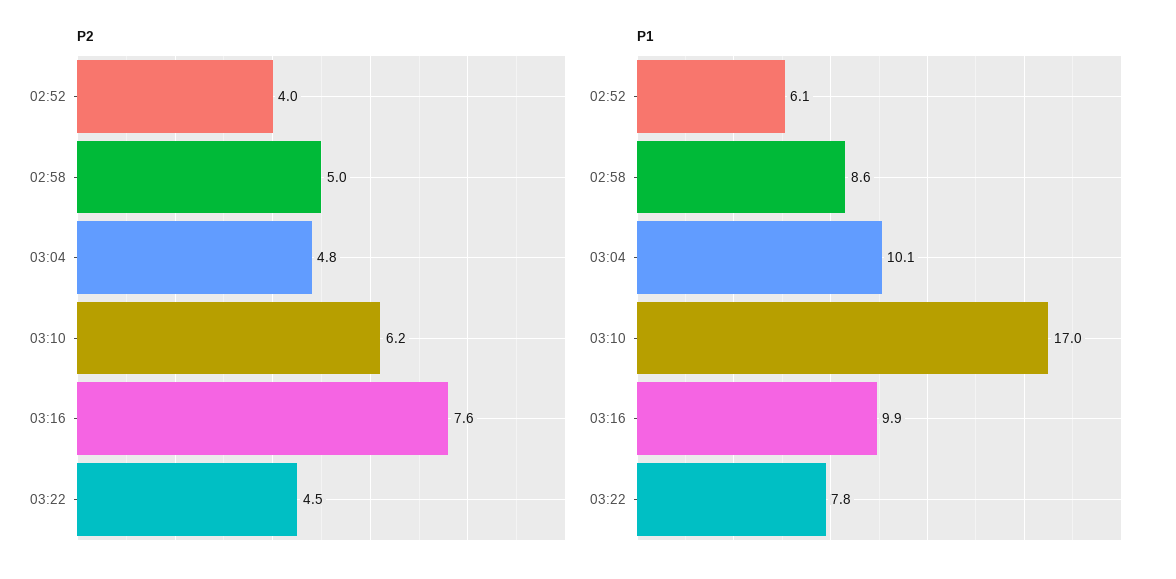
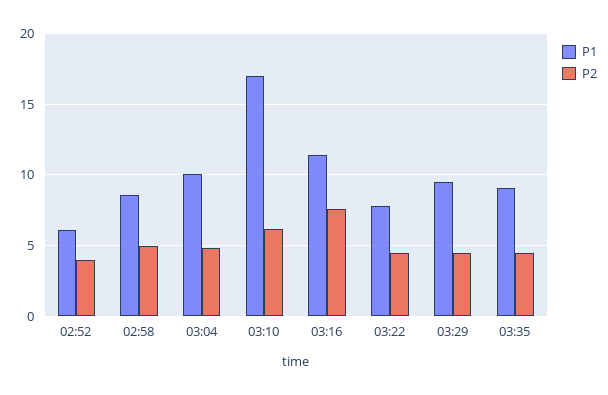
P1, 03:16: 9.9 -> 11.5
P1, 03:29: none -> 9.5
P2, 03:29: none -> 4.5
P1, 03:35: none -> 9
P2, 03:35: none -> 4.5

